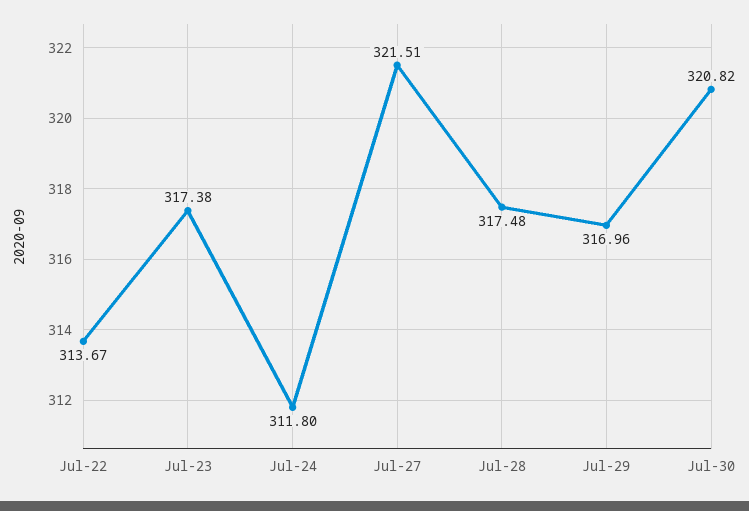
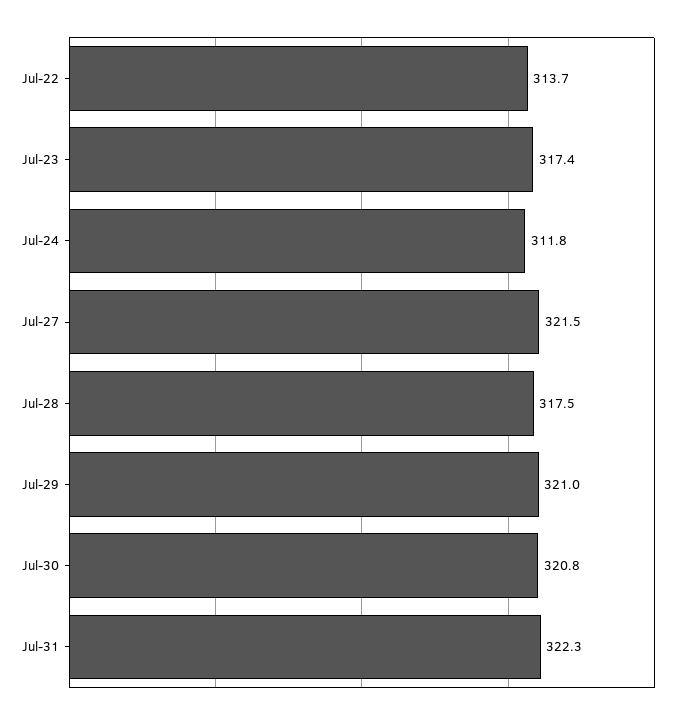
Jul-29: 316.96 -> 321
Jul-31: none -> 322.3

